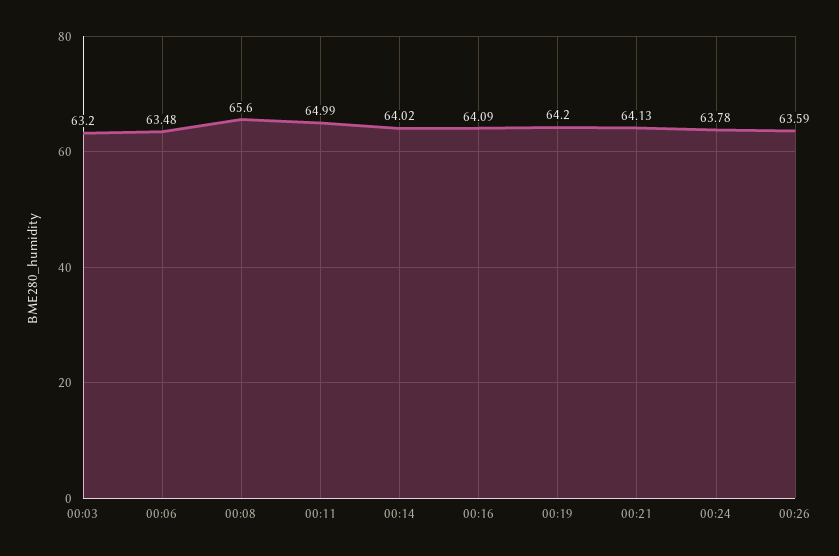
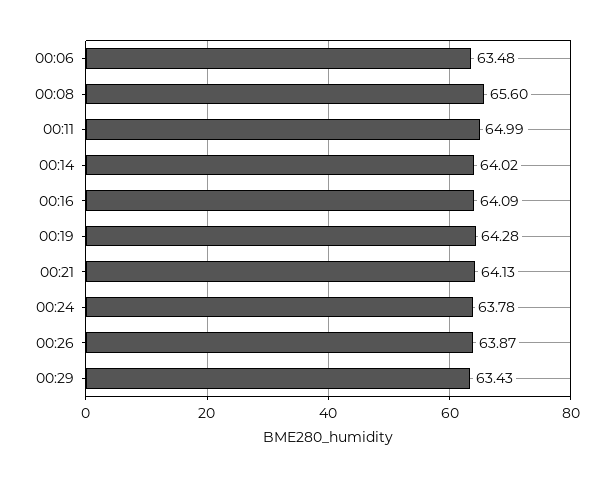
00:03: 63.2 -> none
00:19: 64.2 -> 64.28
00:26: 63.59 -> 63.87
00:29: none -> 63.43

